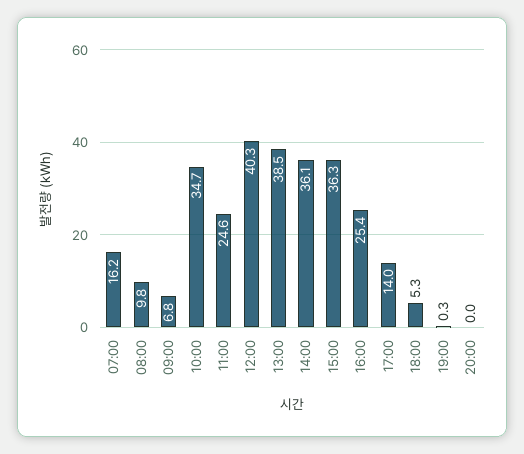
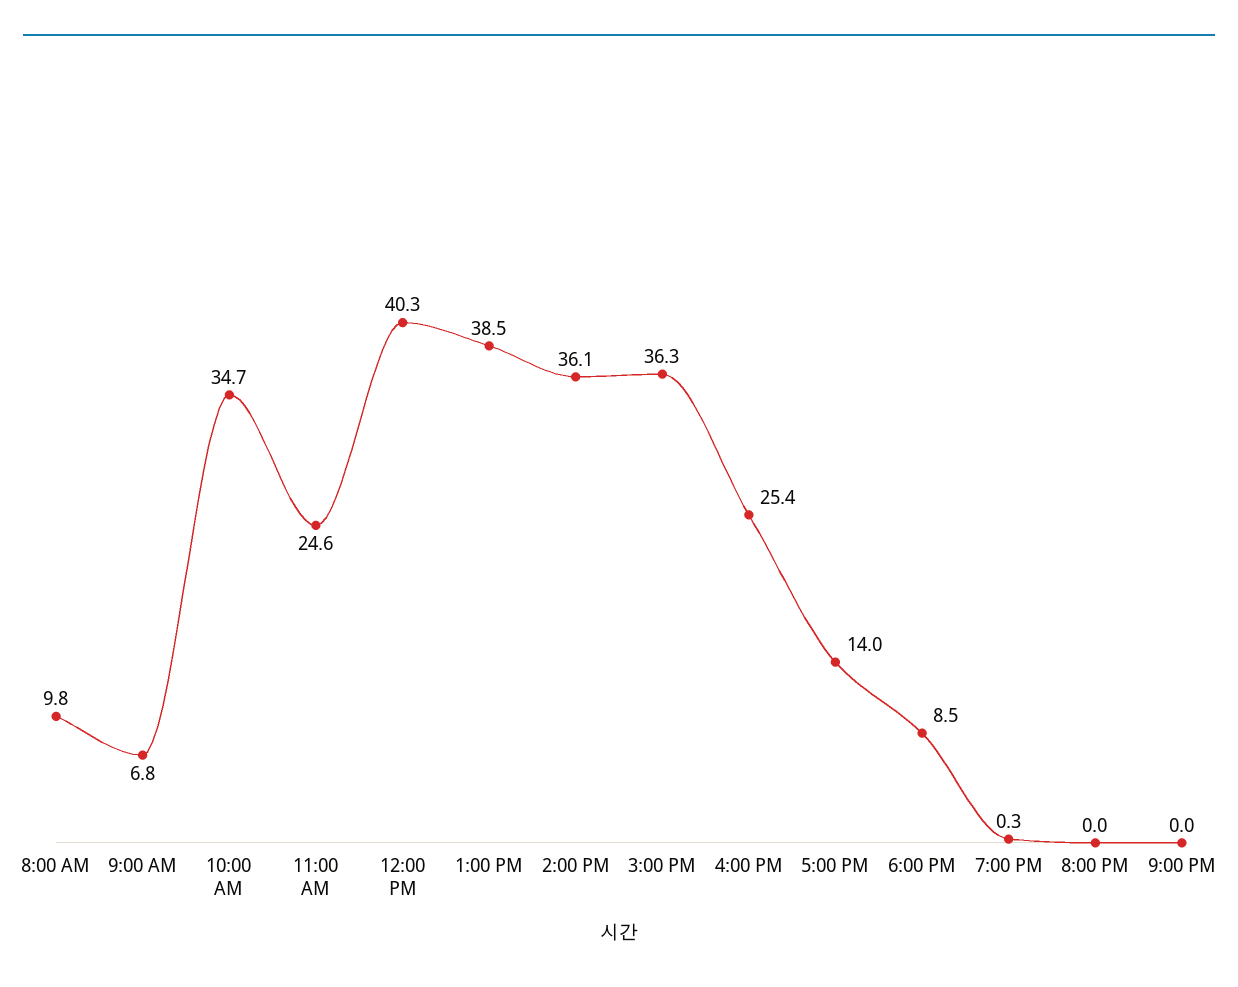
07:00: 16.2 -> none
18:00: 5.3 -> 8.5
9:00 PM: none -> 0

